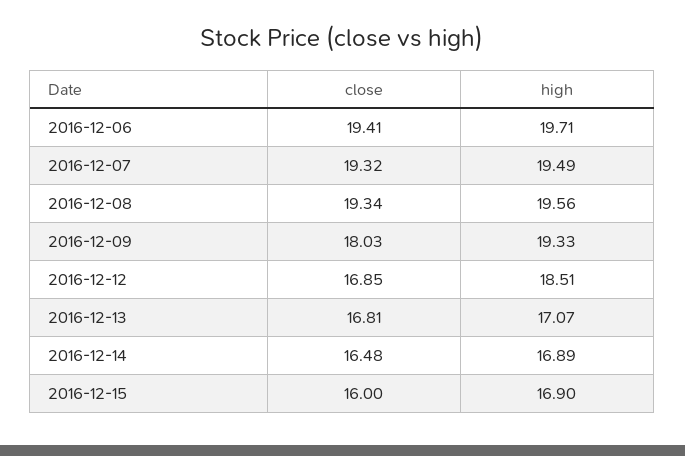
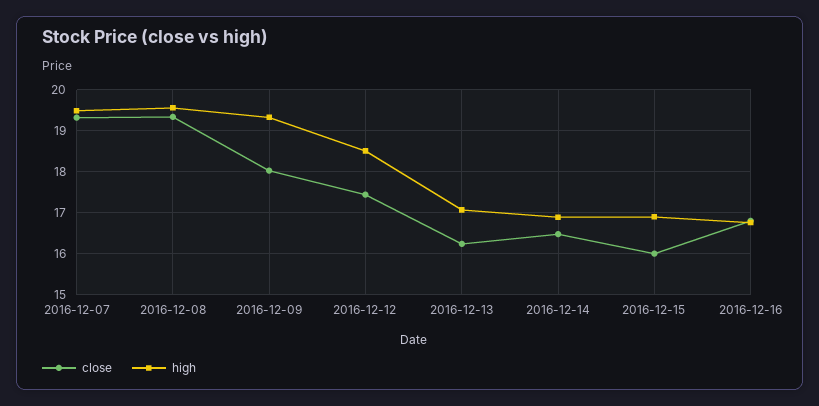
close, 2016-12-06: 19.41 -> none
high, 2016-12-06: 19.71 -> none
close, 2016-12-12: 16.85 -> 17.4
close, 2016-12-13: 16.81 -> 16.2
close, 2016-12-16: none -> 16.8
high, 2016-12-16: none -> 16.8

